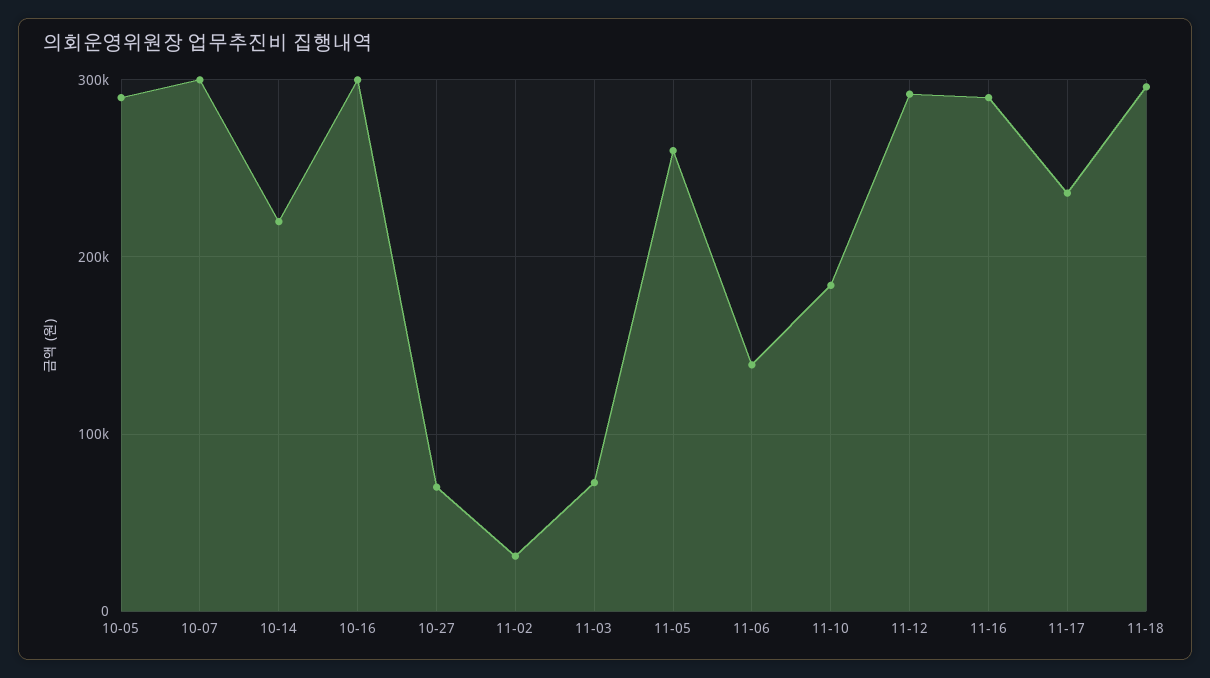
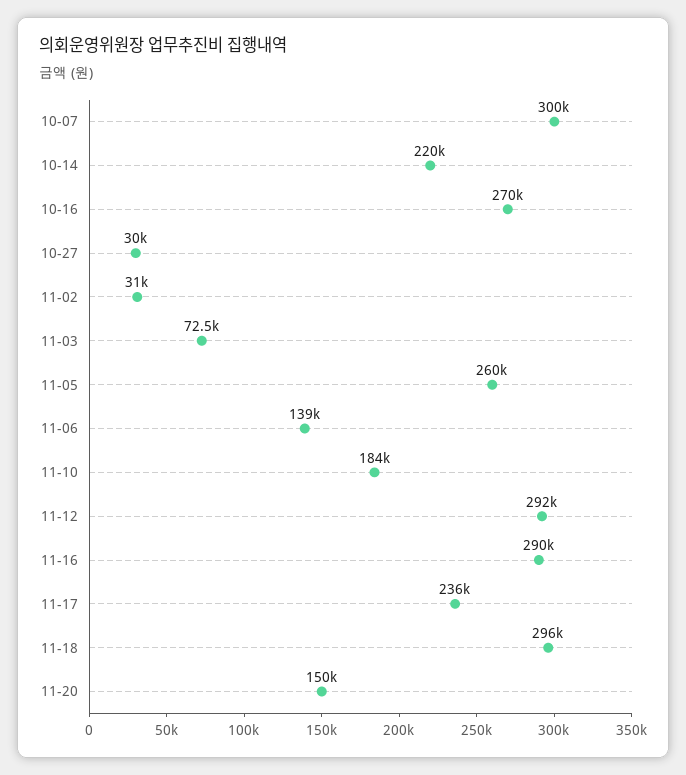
10-05: 290000 -> none
10-16: 300000 -> 270000
10-27: 70000 -> 30000
11-20: none -> 150000

